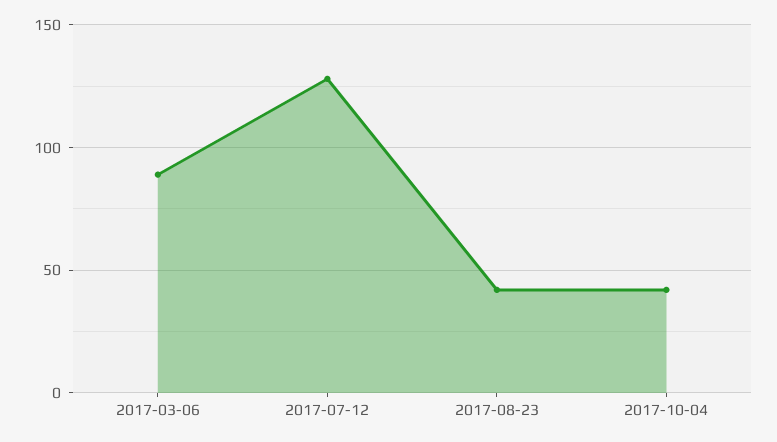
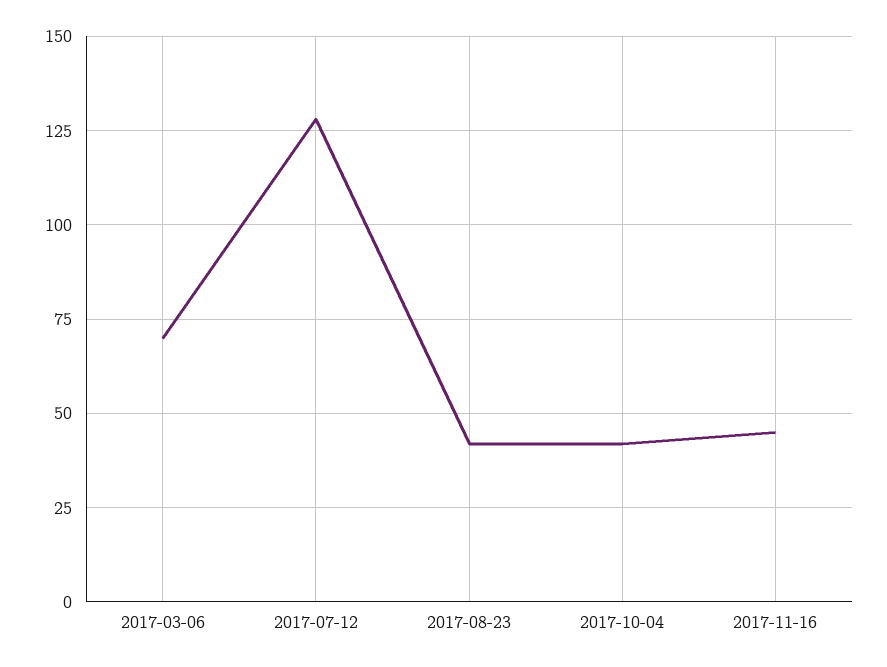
2017-03-06: 90 -> 70
2017-11-16: none -> 45

